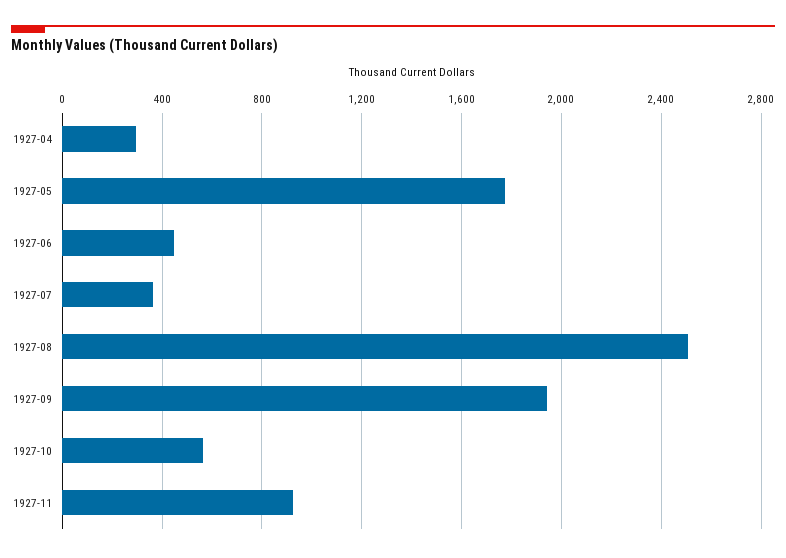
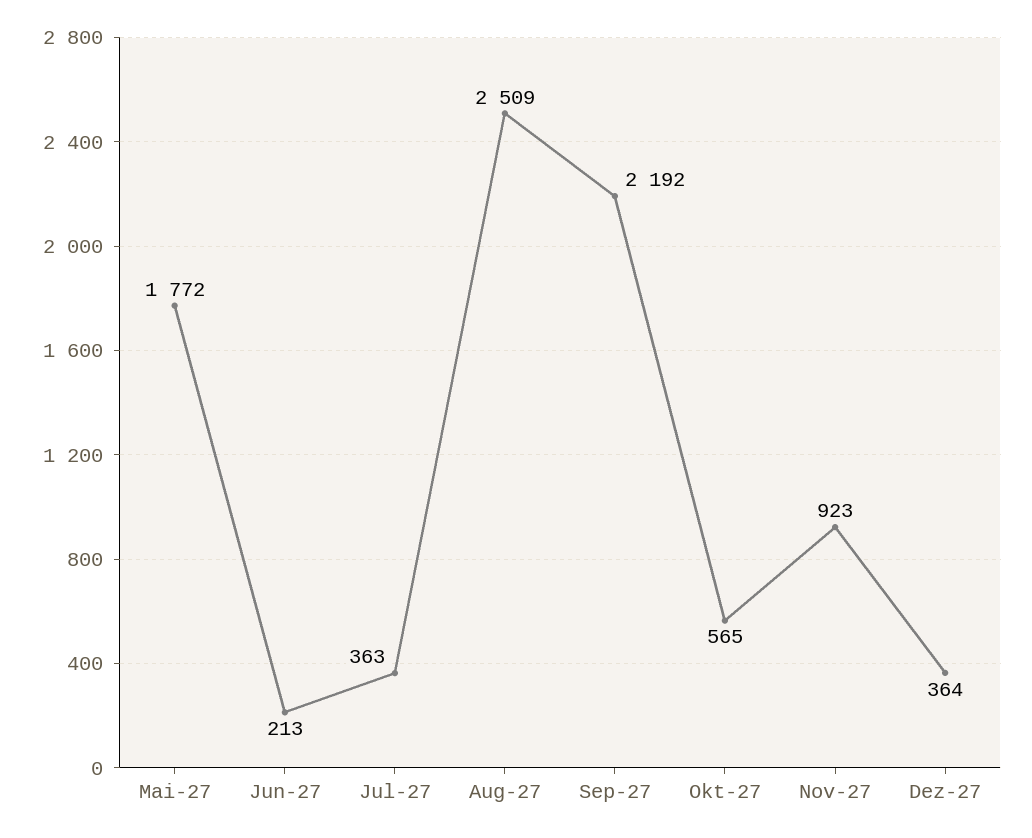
1927-04: 300 -> none
1927-06: 450 -> 213
1927-09: 1950 -> 2192
Dez-27: none -> 364

